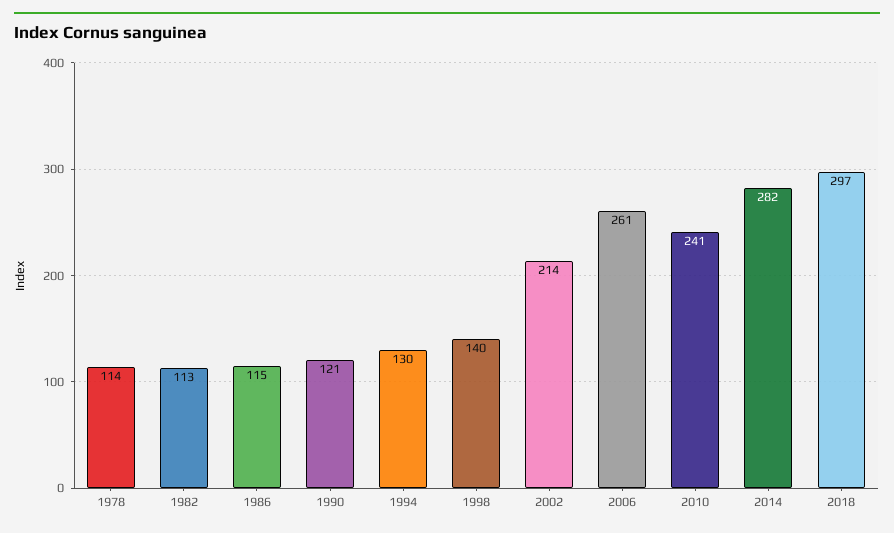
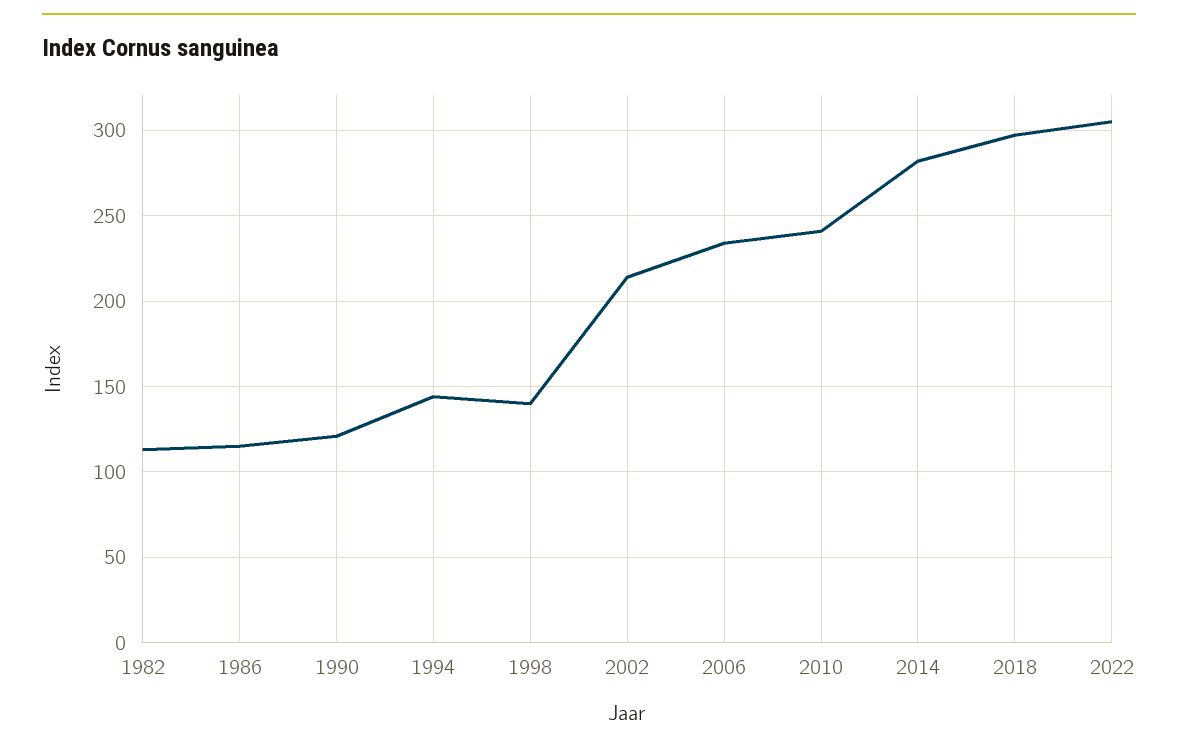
1978: 114 -> none
1994: 130 -> 145
2006: 261 -> 235
2022: none -> 305

